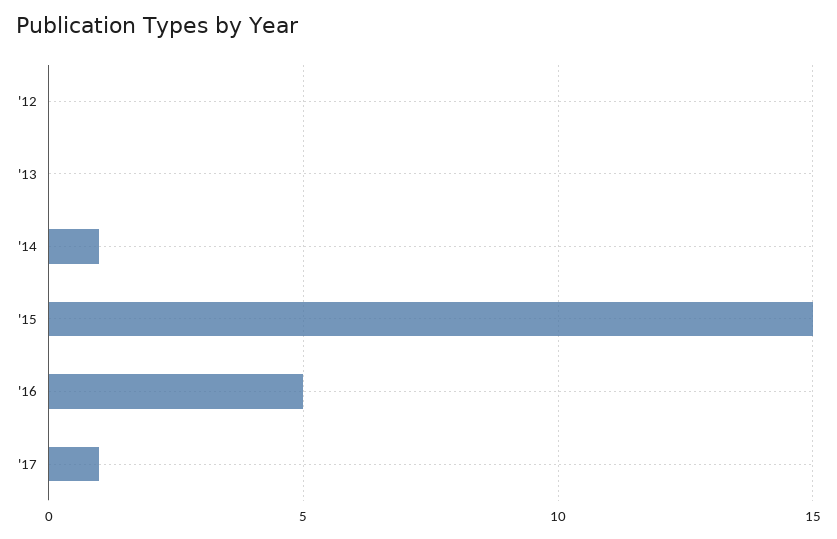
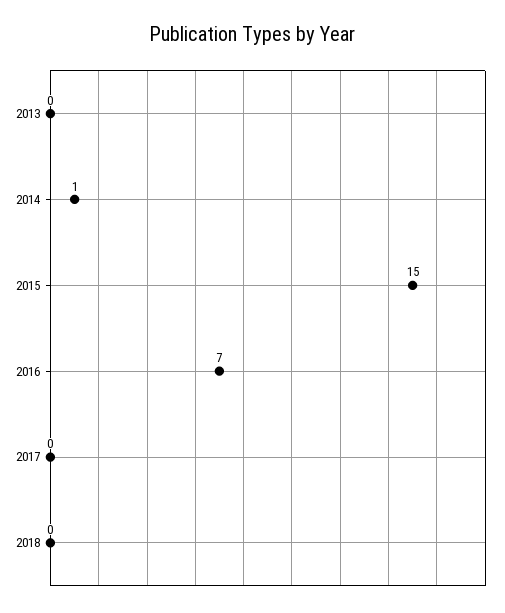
'12: 0 -> none
'16: 5 -> 7
'17: 1 -> 0
2018: none -> 0

